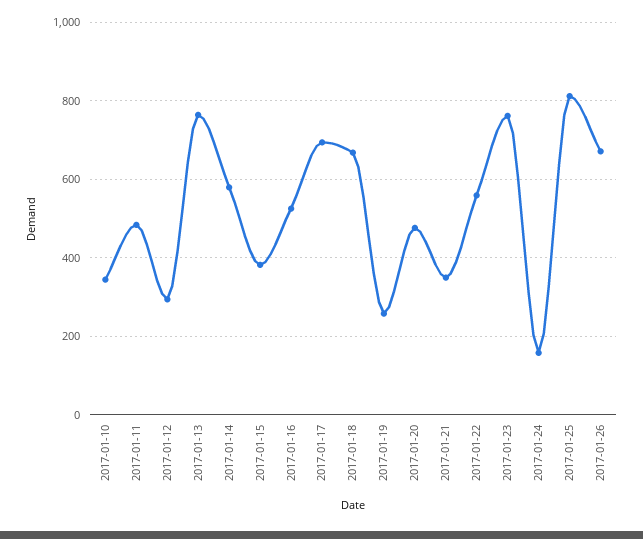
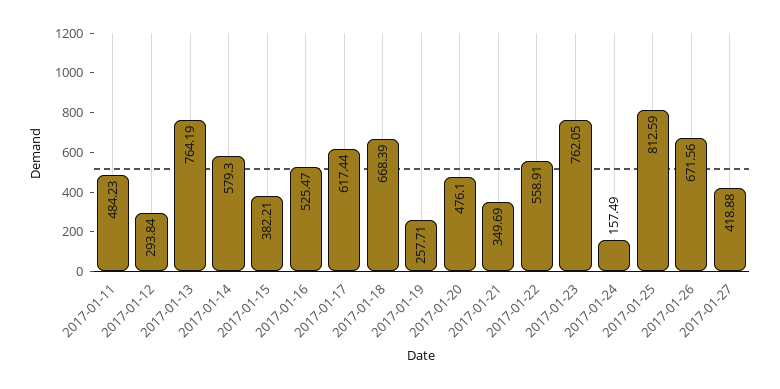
2017-01-10: 340 -> none
2017-01-17: 700 -> 617.44
2017-01-27: none -> 418.88

